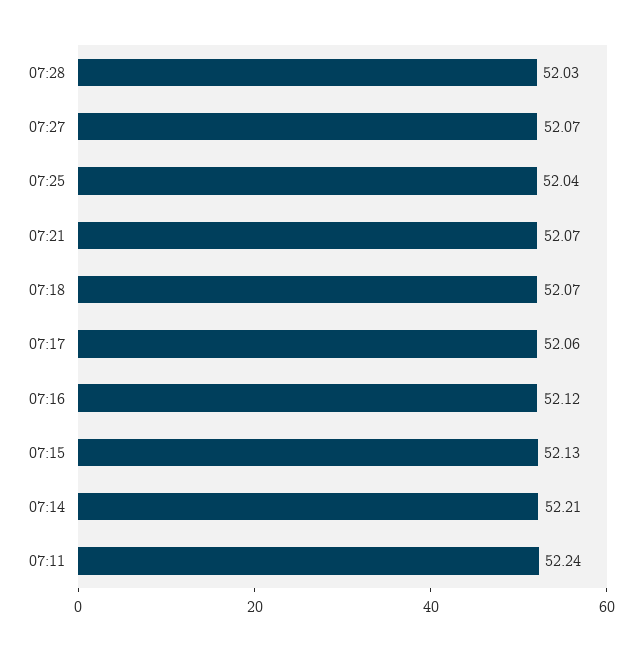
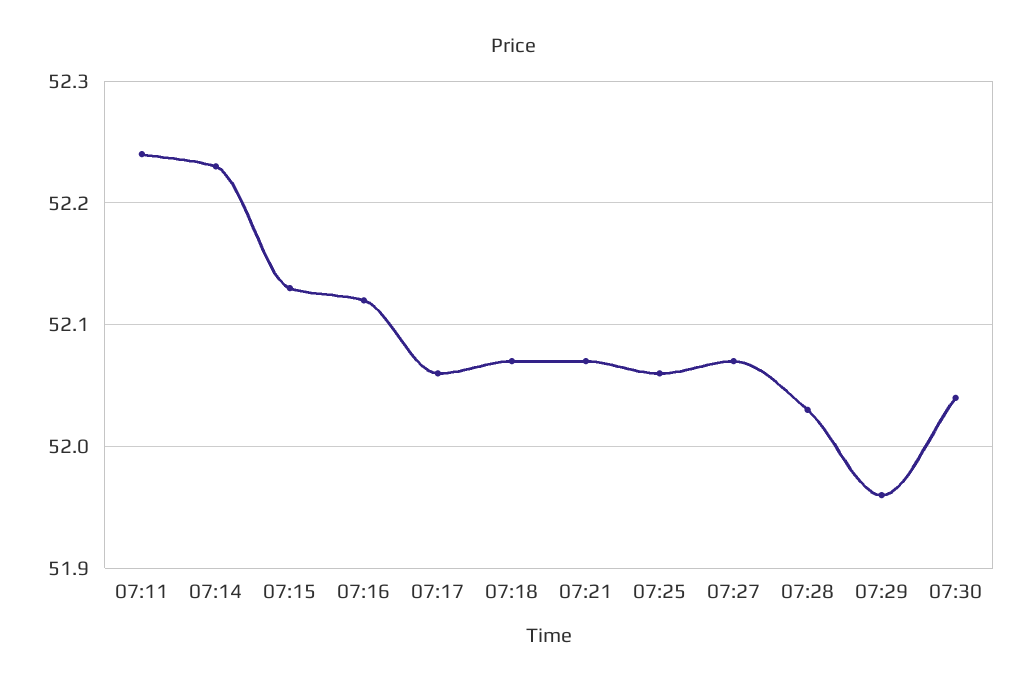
07:25: 52.04 -> 52.06
07:14: 52.21 -> 52.23
07:29: none -> 51.96
07:30: none -> 52.04

